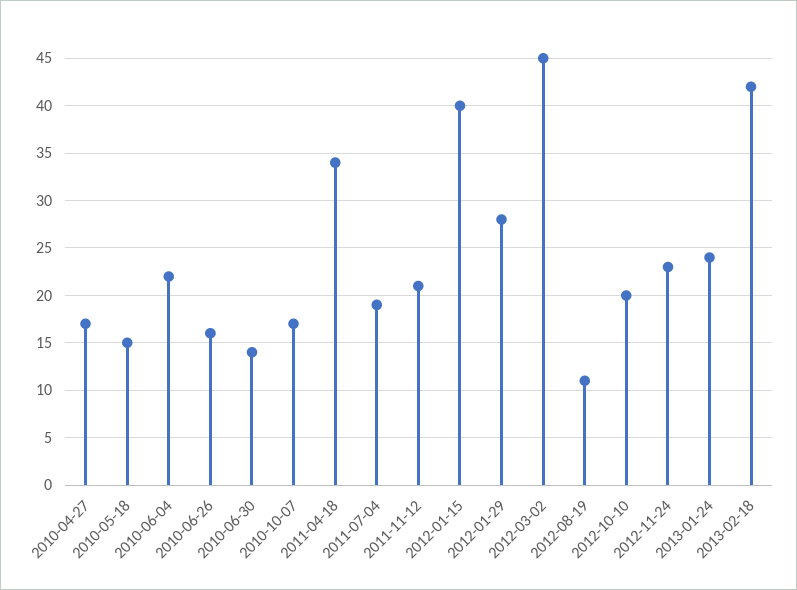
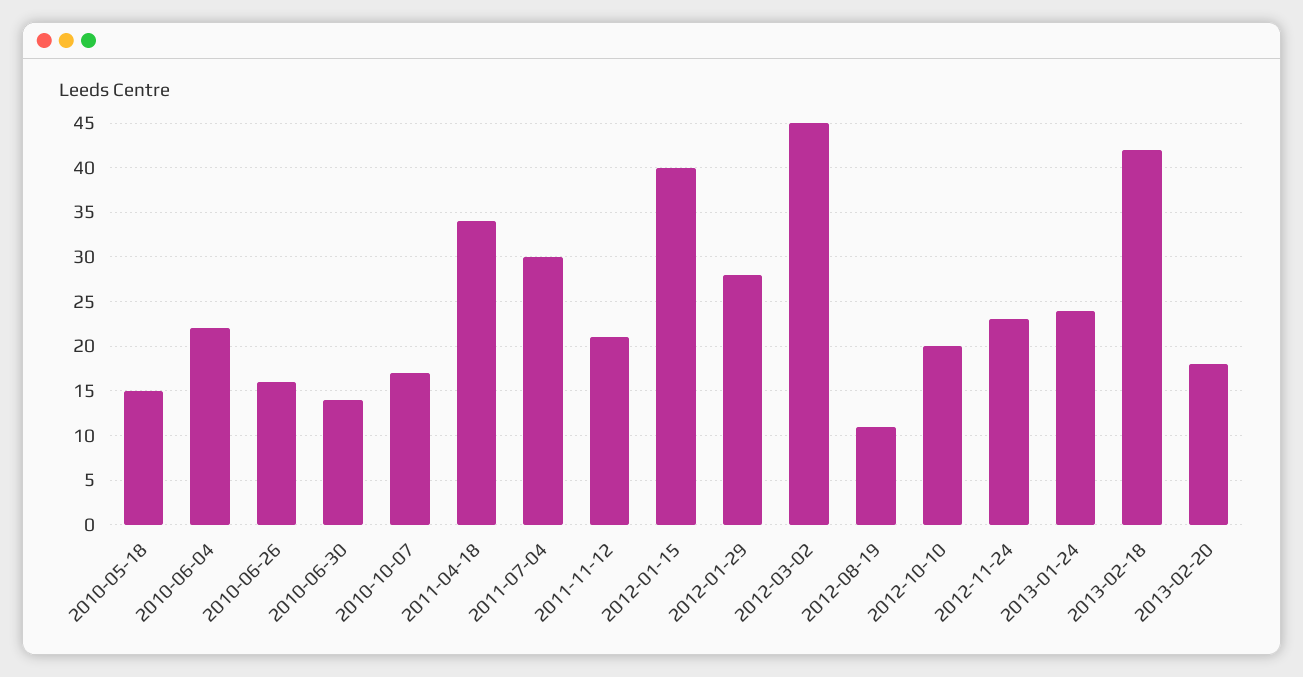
2010-04-27: 17 -> none
2011-07-04: 19 -> 30
2013-02-20: none -> 18

